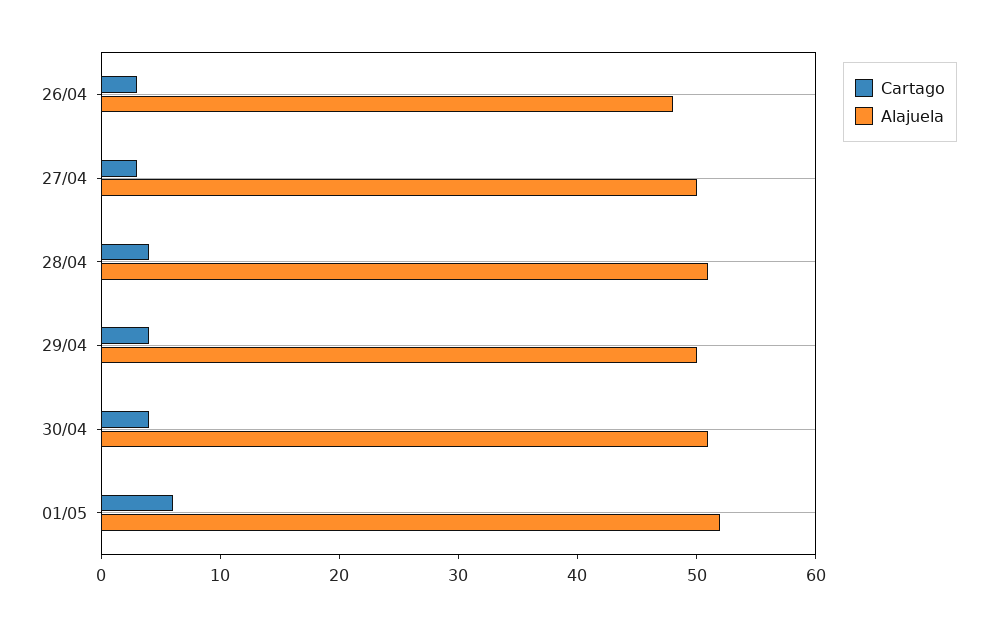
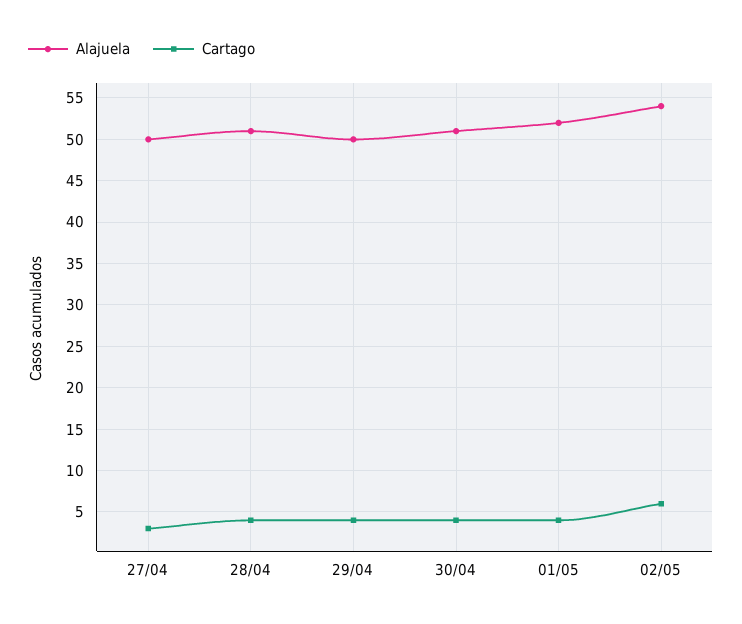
Cartago, 26/04: 3 -> none
Alajuela, 26/04: 48 -> none
Cartago, 01/05: 6 -> 4
Alajuela, 02/05: none -> 54
Cartago, 02/05: none -> 6

